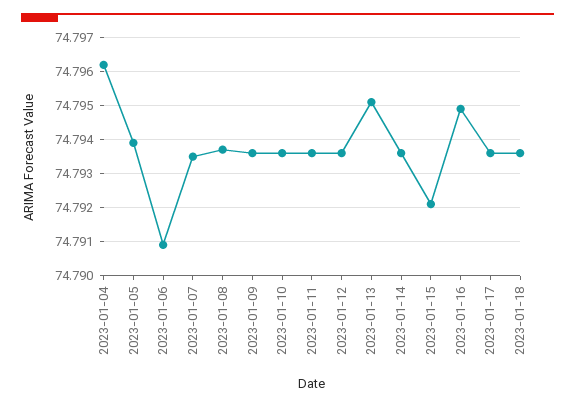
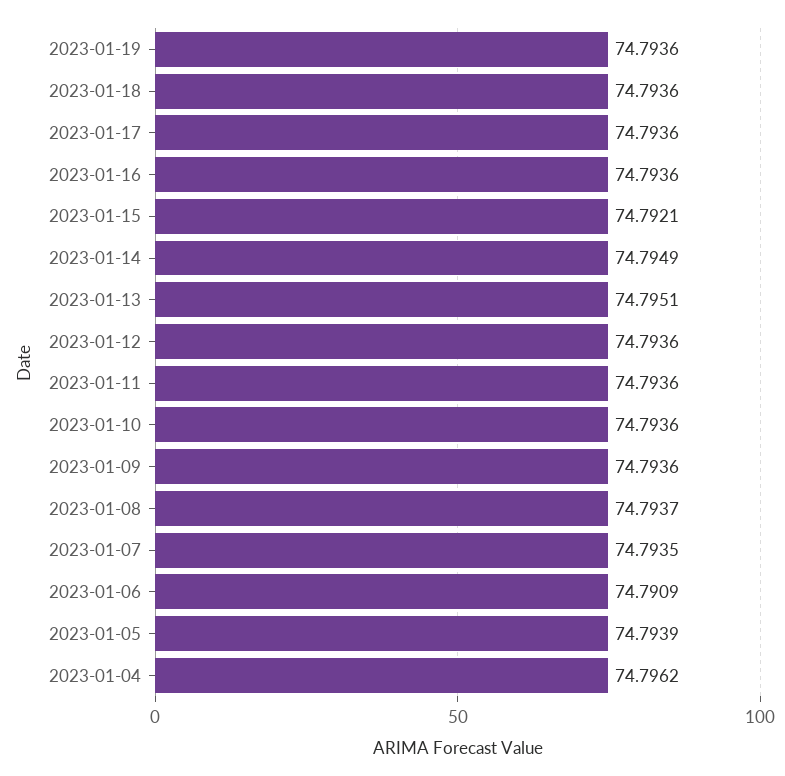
2023-01-14: 74.7935 -> 74.7949
2023-01-16: 74.795 -> 74.7936
2023-01-19: none -> 74.7936

